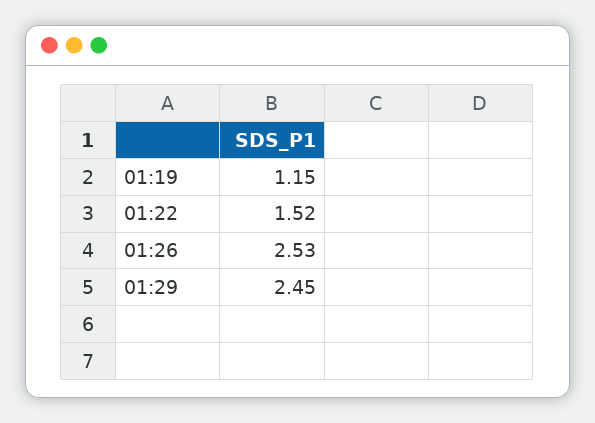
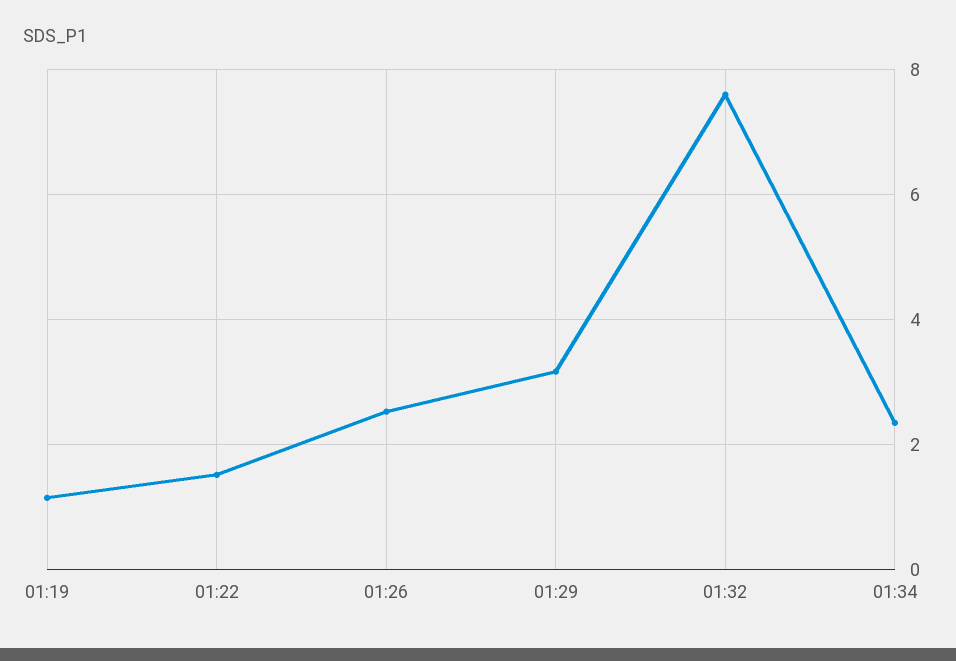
01:29: 2.45 -> 3.2
01:32: none -> 7.6
01:34: none -> 2.4

